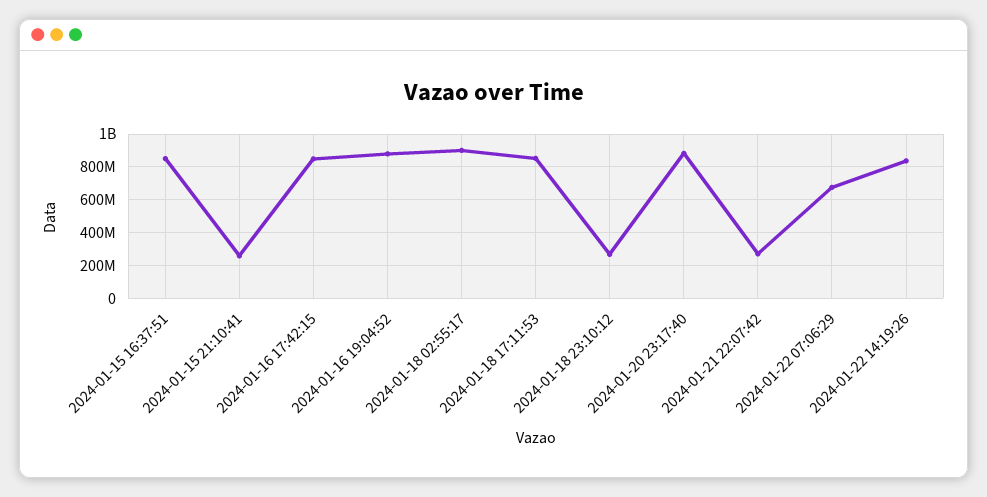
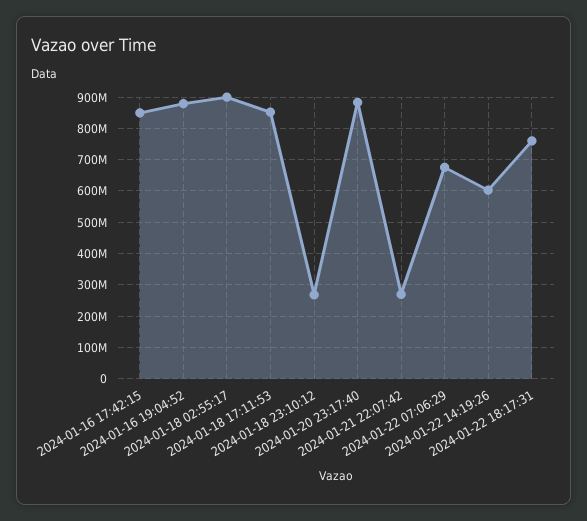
2024-01-15 16:37:51: 850000000 -> none
2024-01-15 21:10:41: 250000000 -> none
2024-01-22 14:19:26: 850000000 -> 600000000
2024-01-22 18:17:31: none -> 760000000

